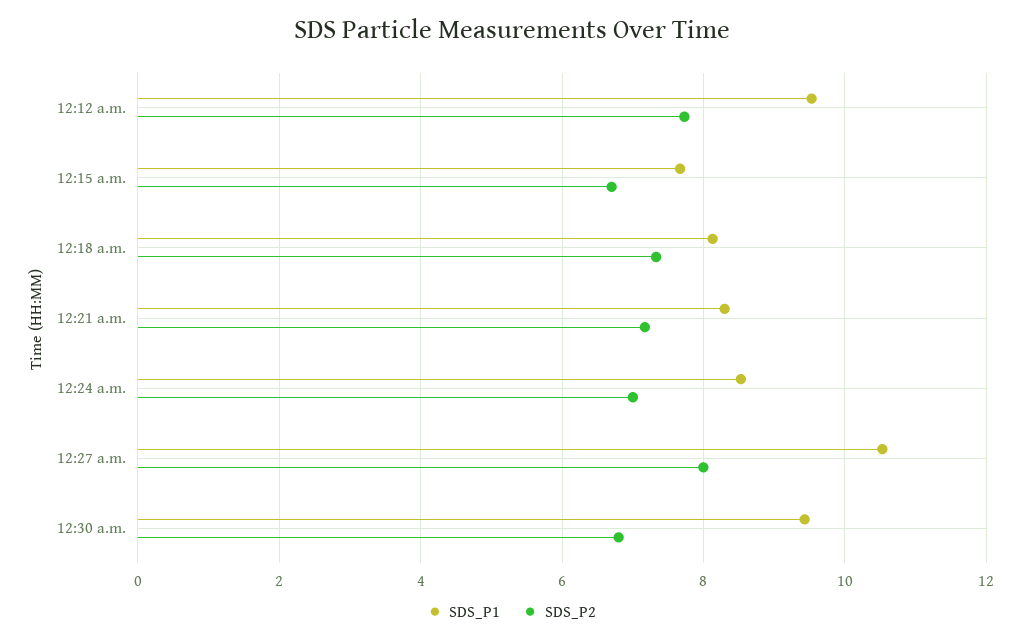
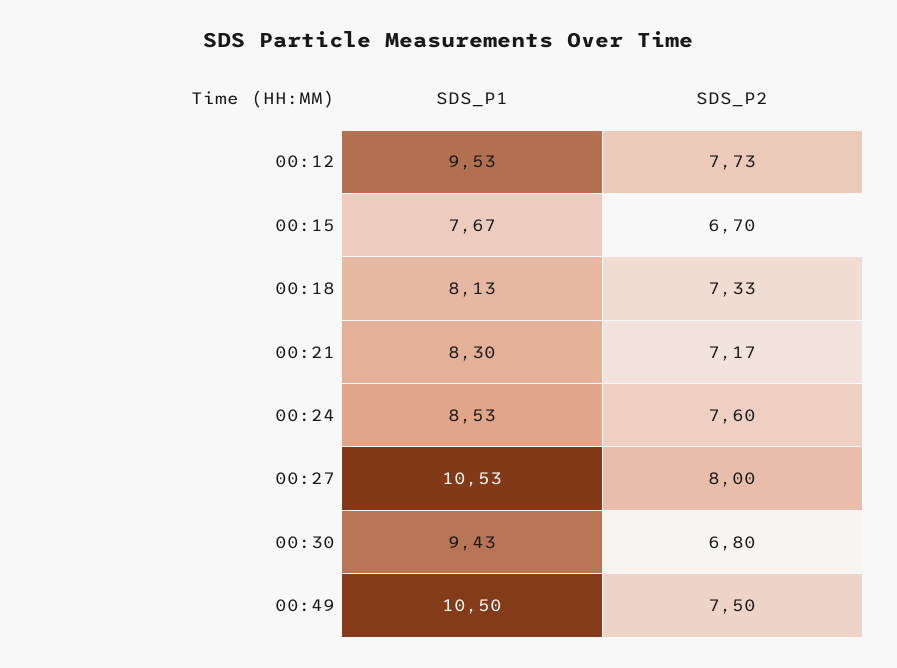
SDS_P2, 12:24 a.m.: 7 -> 7.6
SDS_P1, 00:49: none -> 10.5
SDS_P2, 00:49: none -> 7.5

